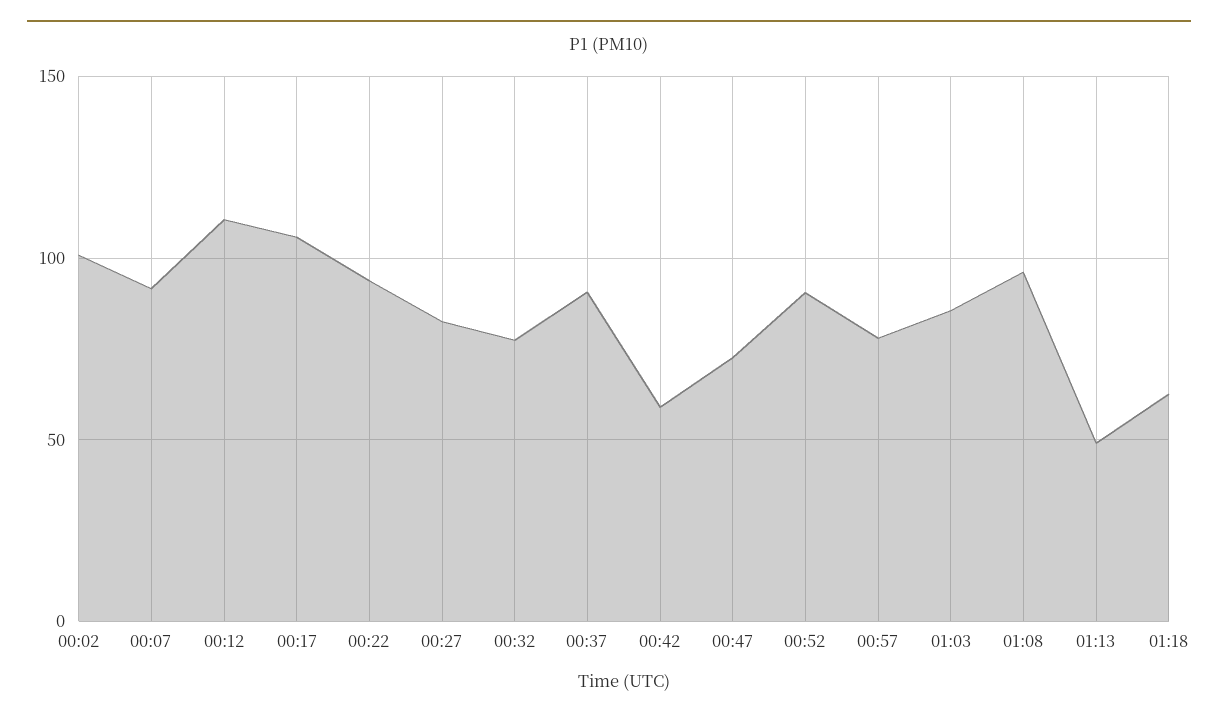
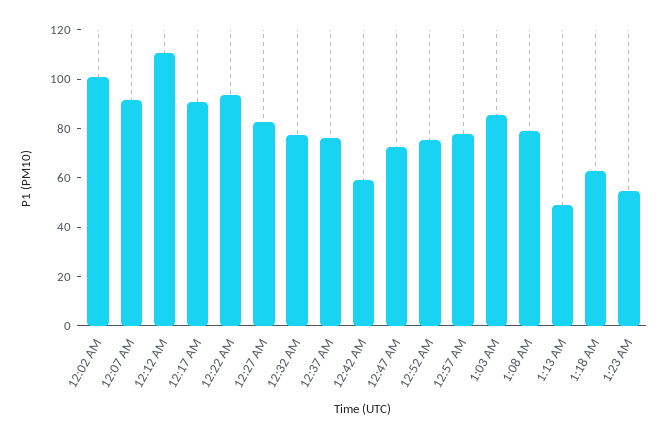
00:17: 105 -> 90
00:37: 90 -> 75
00:52: 90 -> 75
01:08: 95 -> 80
1:23 AM: none -> 55

